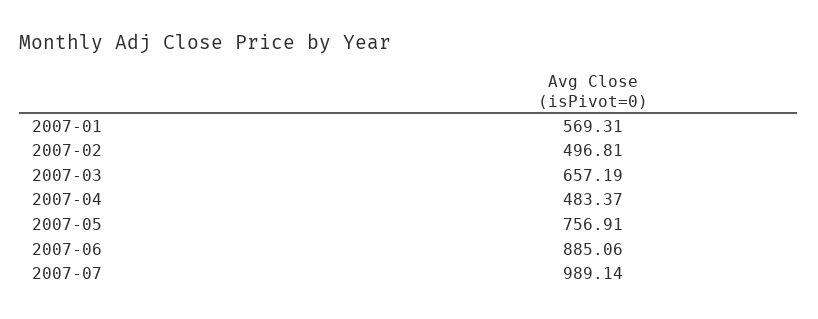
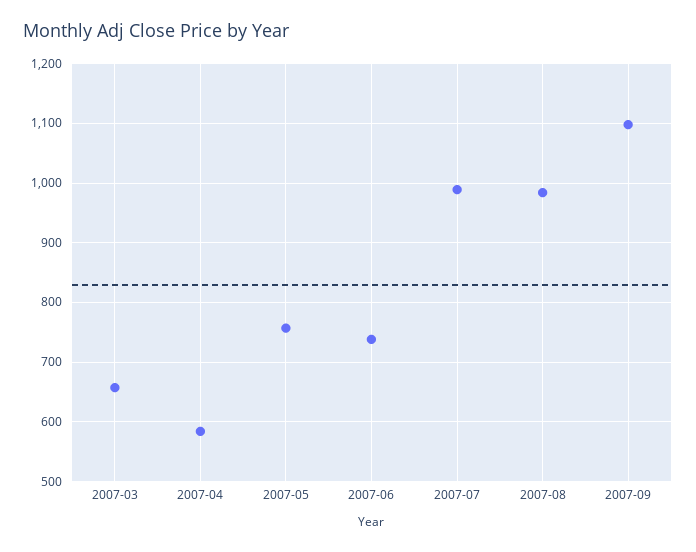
2007-01: 569.31 -> none
2007-02: 496.81 -> none
2007-04: 483.37 -> 580
2007-06: 885.06 -> 740
2007-08: none -> 980
2007-09: none -> 1100

